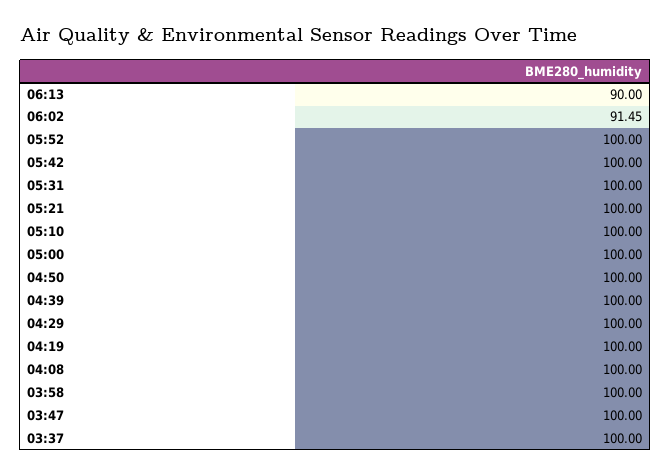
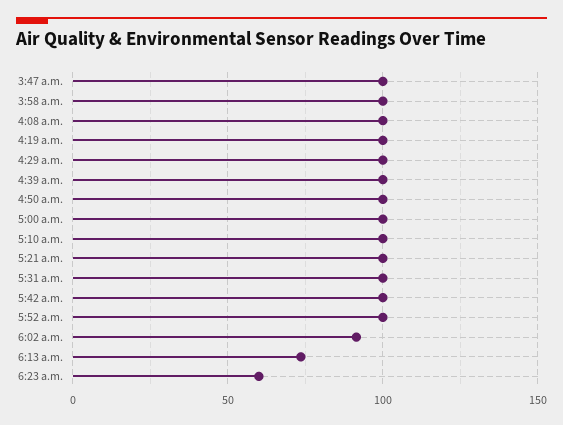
06:13: 90 -> 75
03:37: 100 -> none
6:23 a.m.: none -> 60

